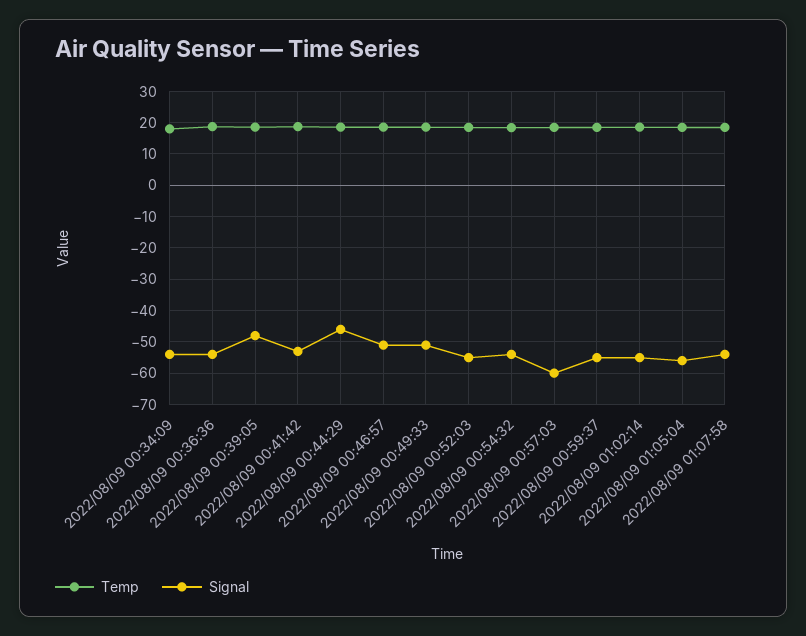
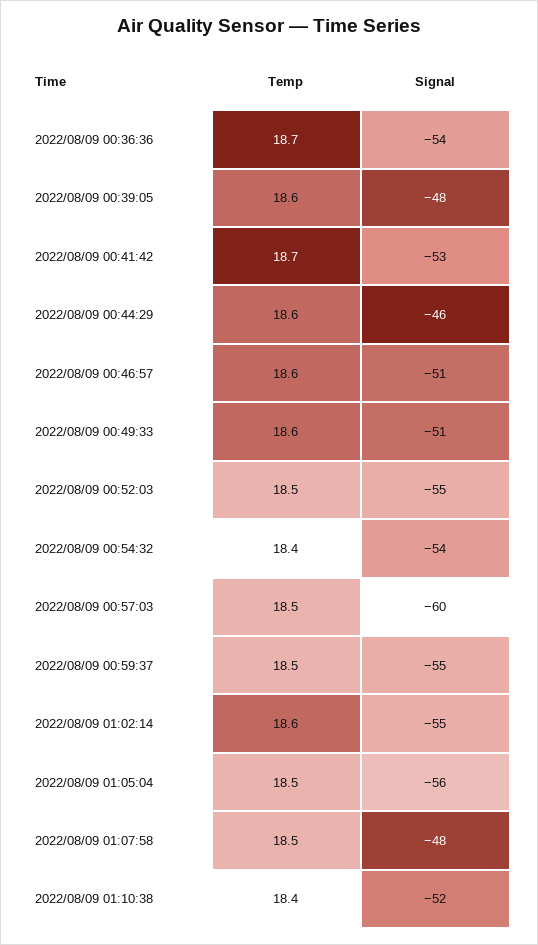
Temp, 2022/08/09 00:34:09: 18 -> none
Signal, 2022/08/09 00:34:09: -54 -> none
Signal, 2022/08/09 01:07:58: -54 -> -48
Temp, 2022/08/09 01:10:38: none -> 18.4
Signal, 2022/08/09 01:10:38: none -> -52

